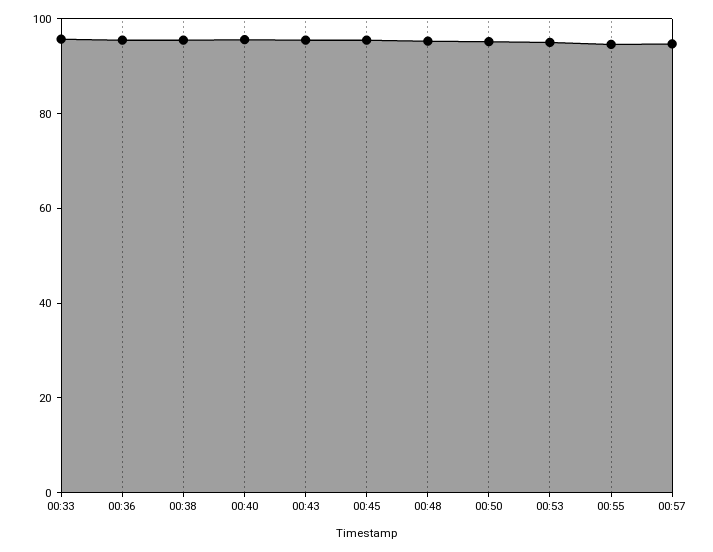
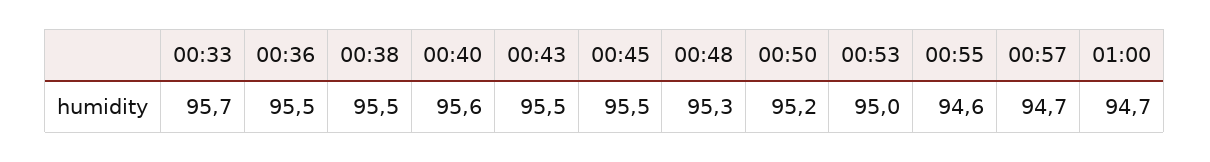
01:00: none -> 94.7

